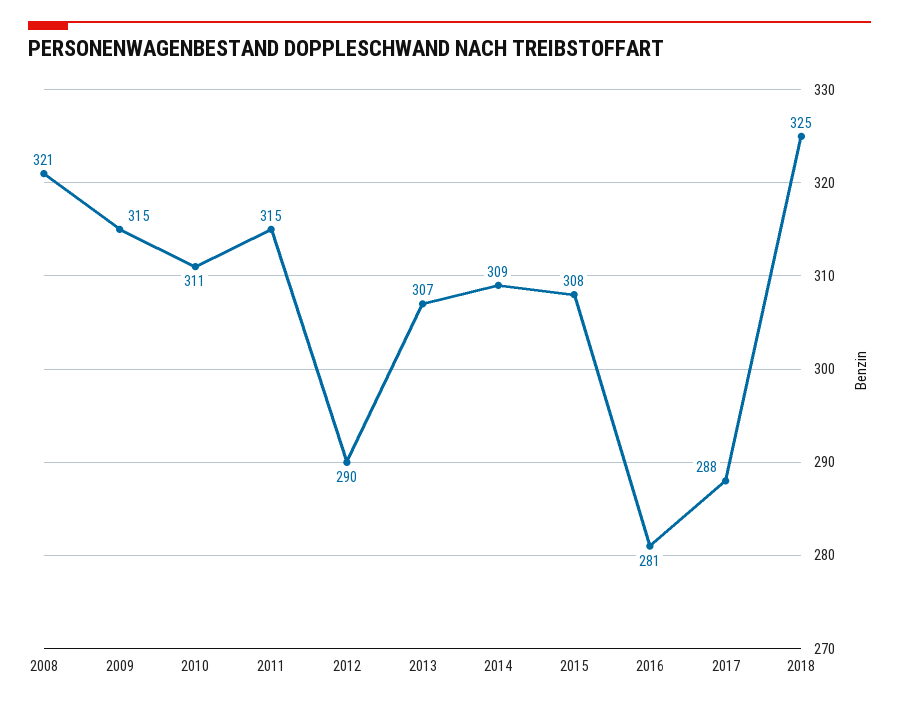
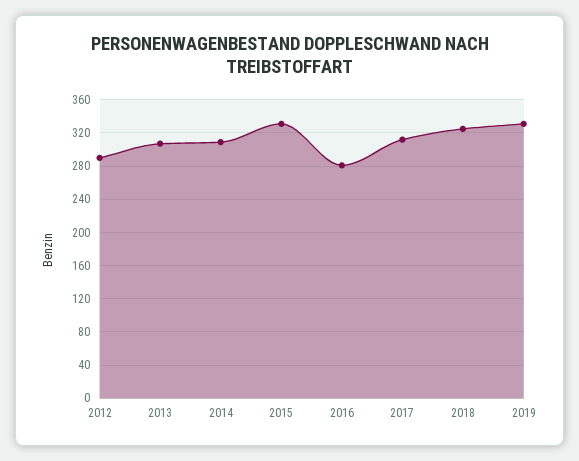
2008: 321 -> none
2009: 315 -> none
2010: 311 -> none
2011: 315 -> none
2015: 308 -> 330
2017: 288 -> 310
2019: none -> 330

